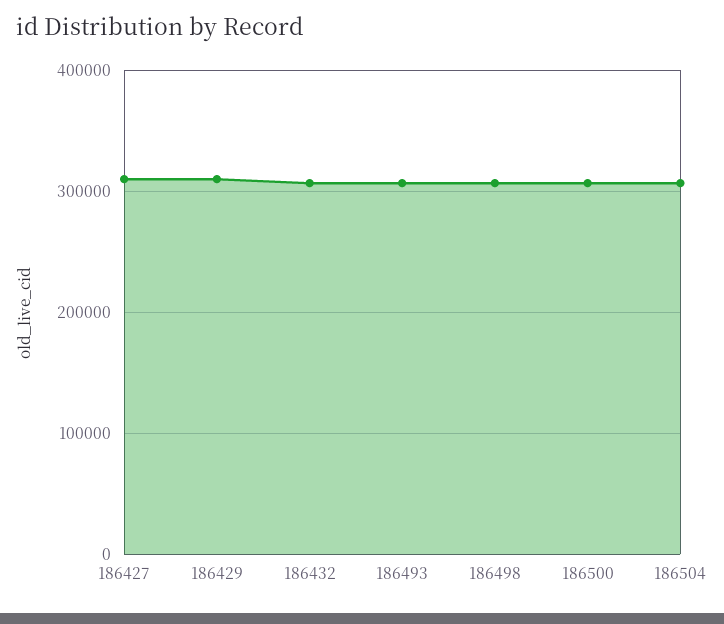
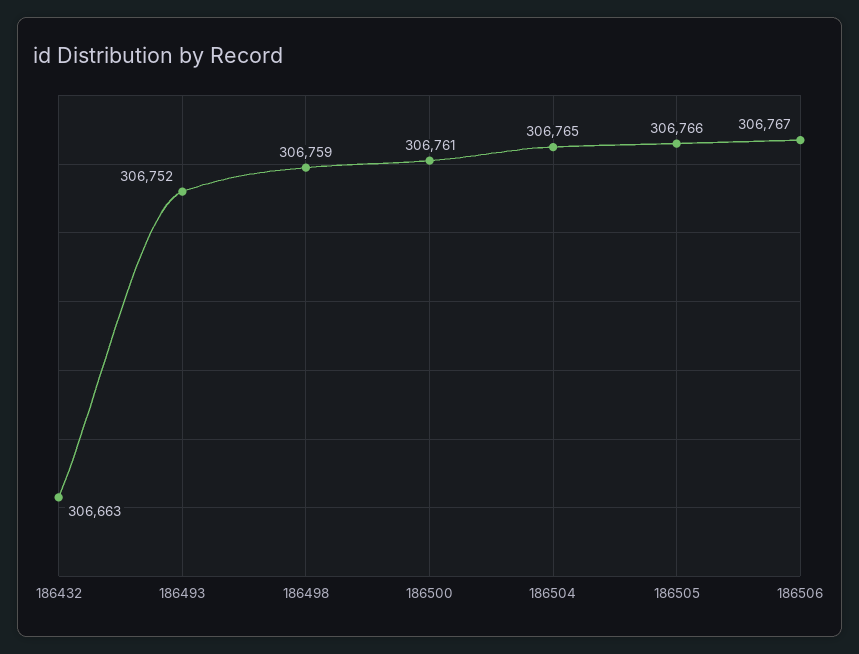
186427: 310000 -> none
186429: 310000 -> none
186505: none -> 306766
186506: none -> 306767

